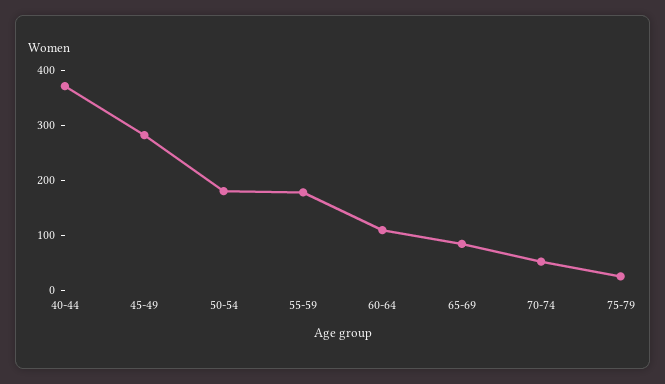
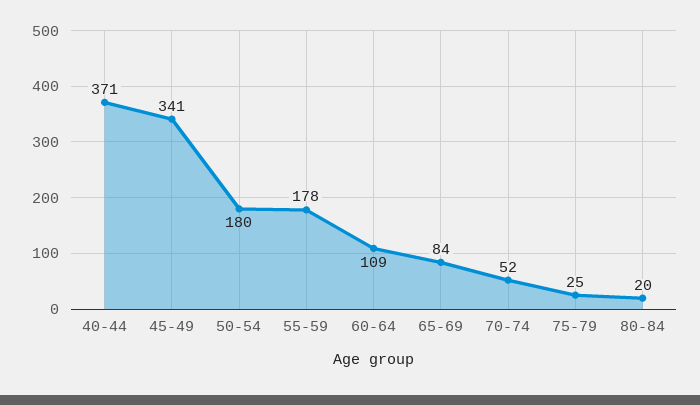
45-49: 280 -> 341
80-84: none -> 20

